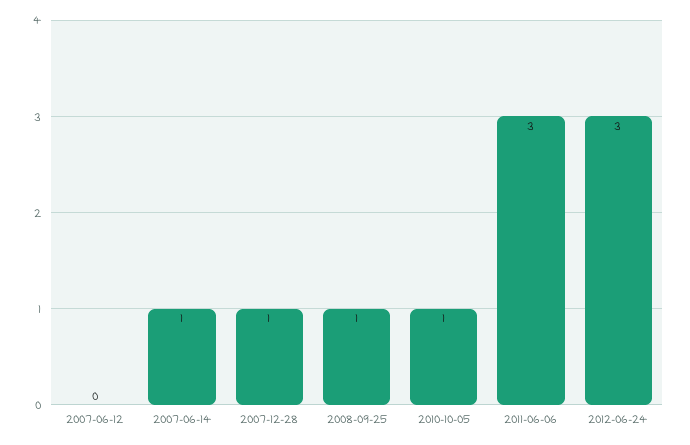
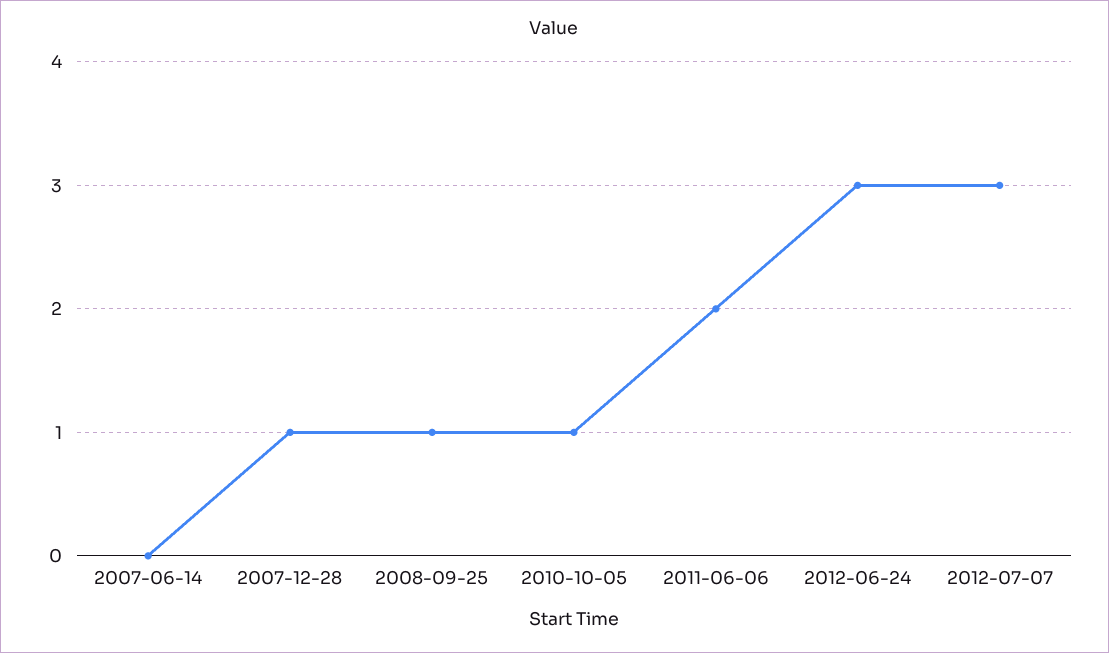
2007-06-12: 0 -> none
2007-06-14: 1 -> 0
2011-06-06: 3 -> 2
2012-07-07: none -> 3

